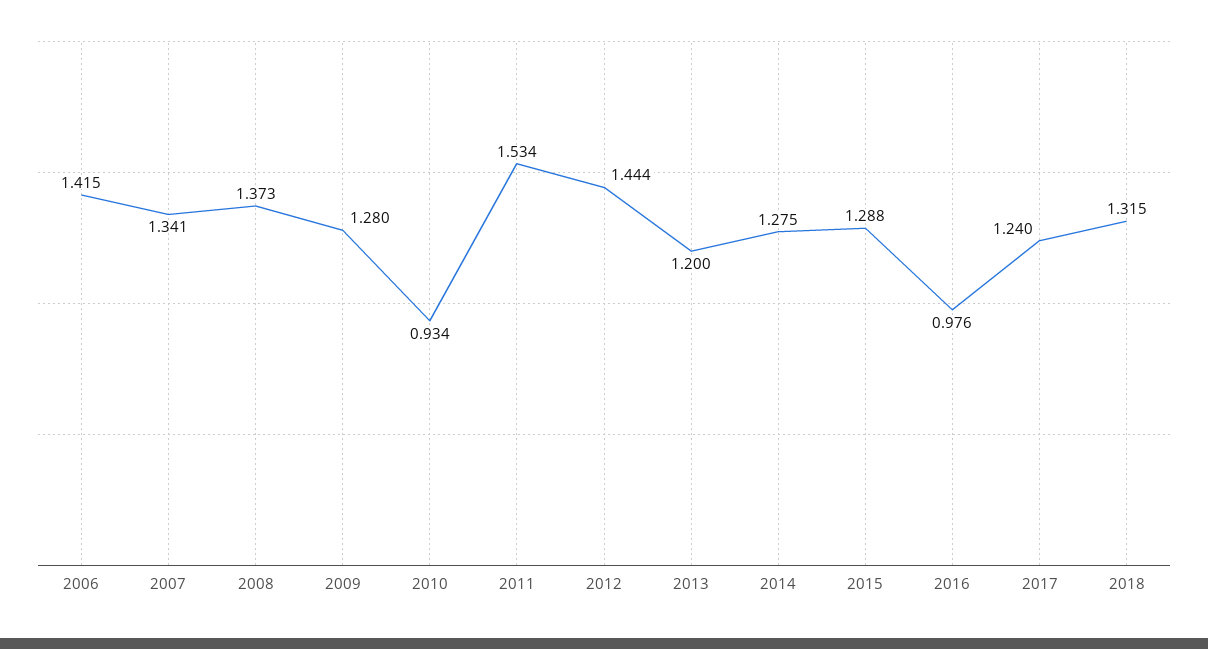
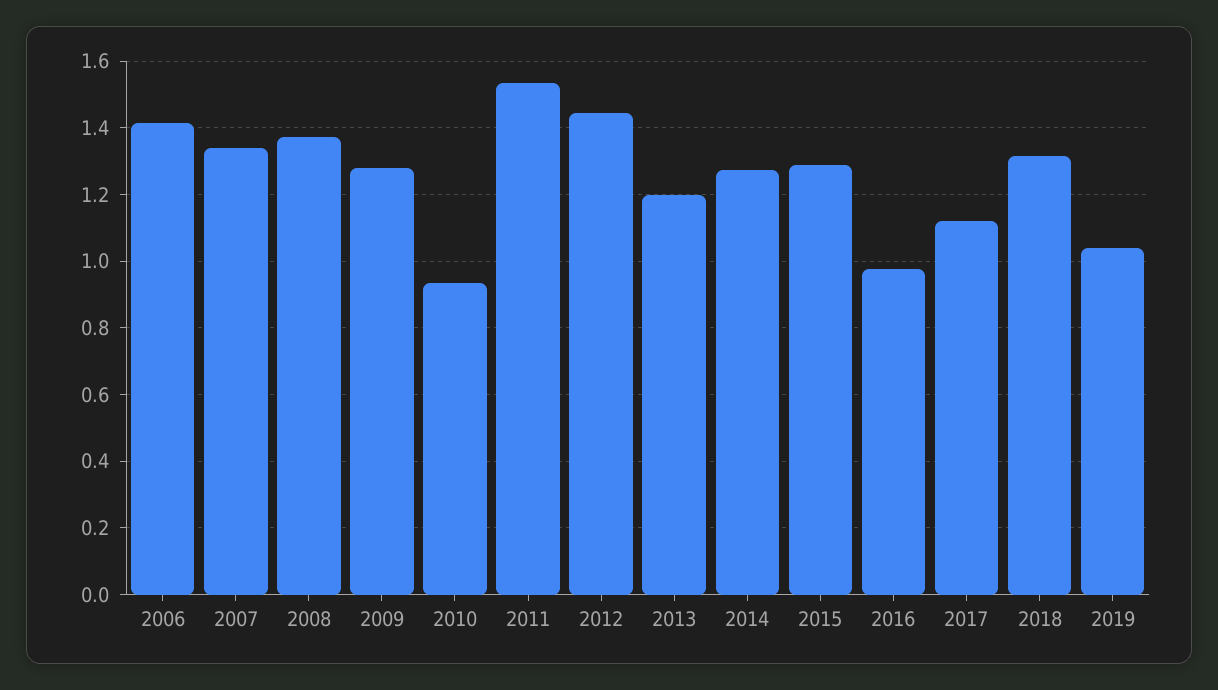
2017: 1.24 -> 1.12
2019: none -> 1.04

